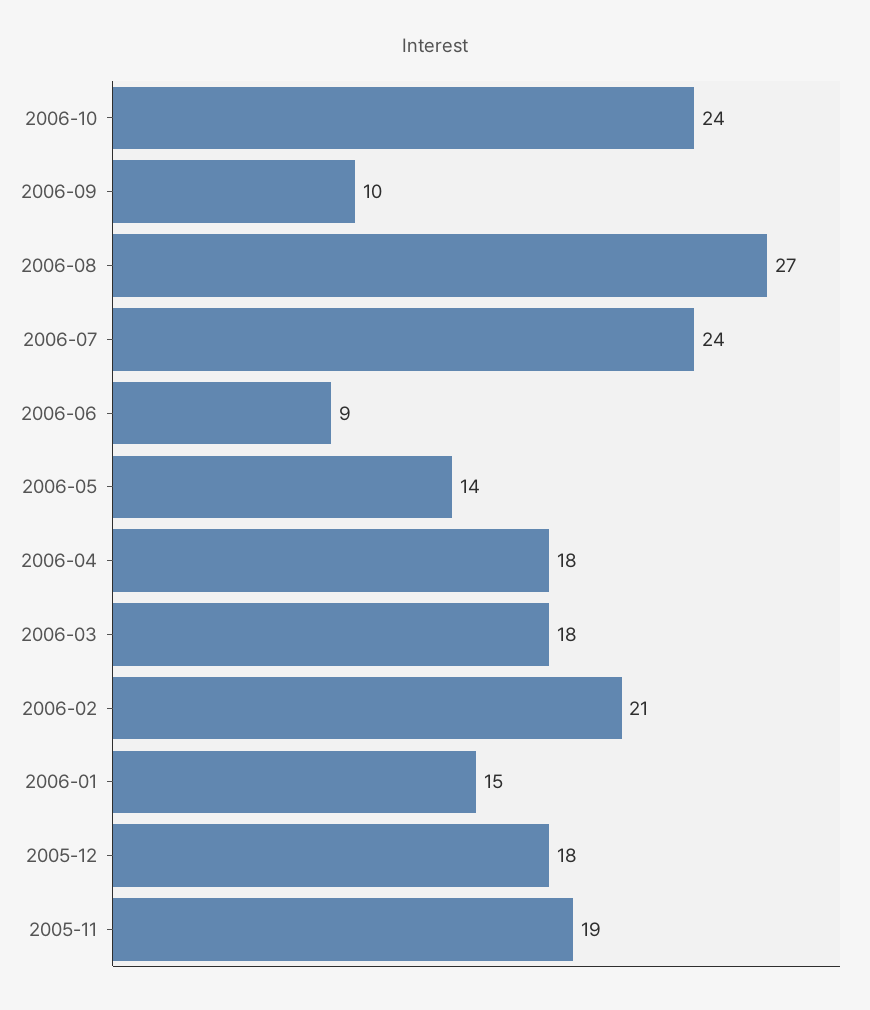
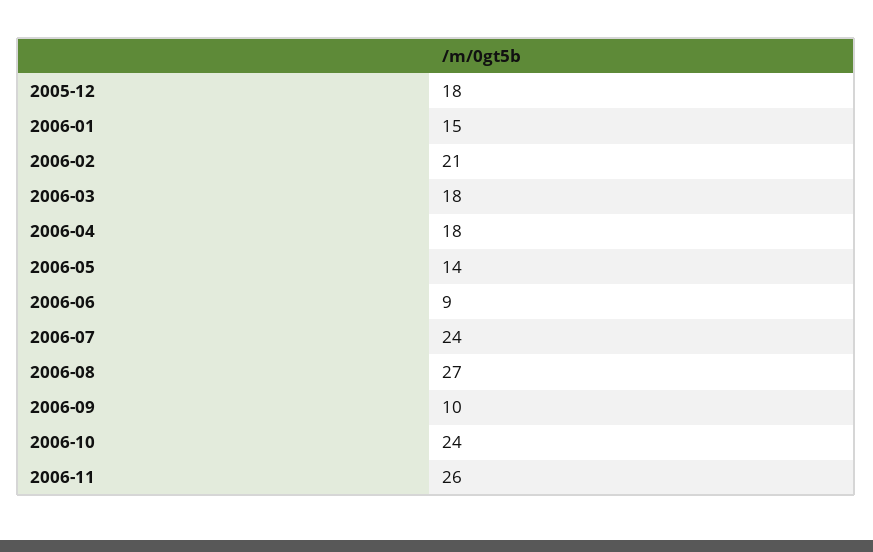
2005-11: 19 -> none
2006-11: none -> 26

